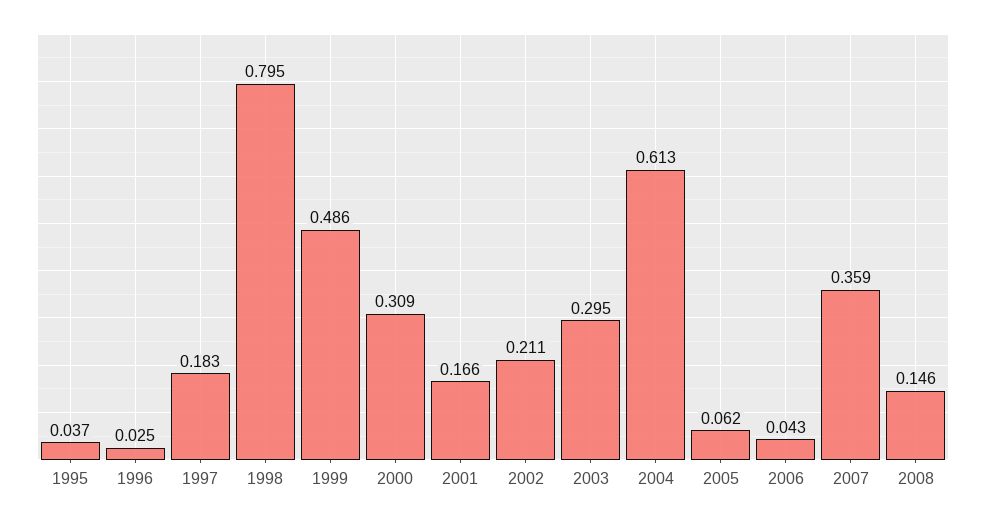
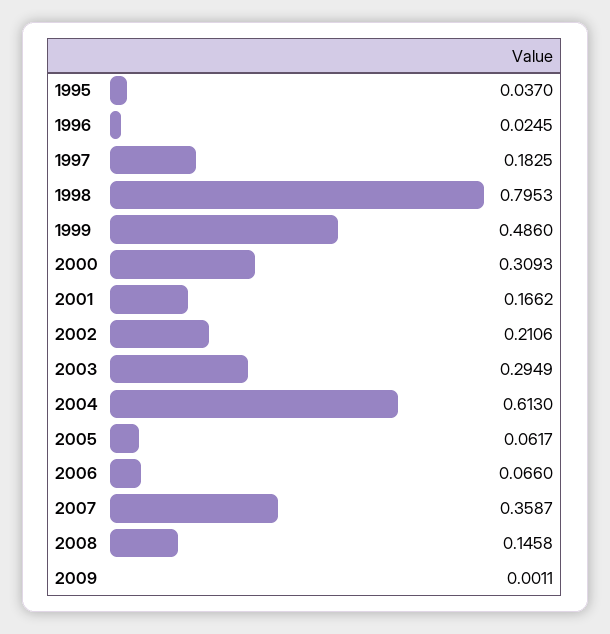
2006: 0.043 -> 0.066
2009: none -> 0.0011

